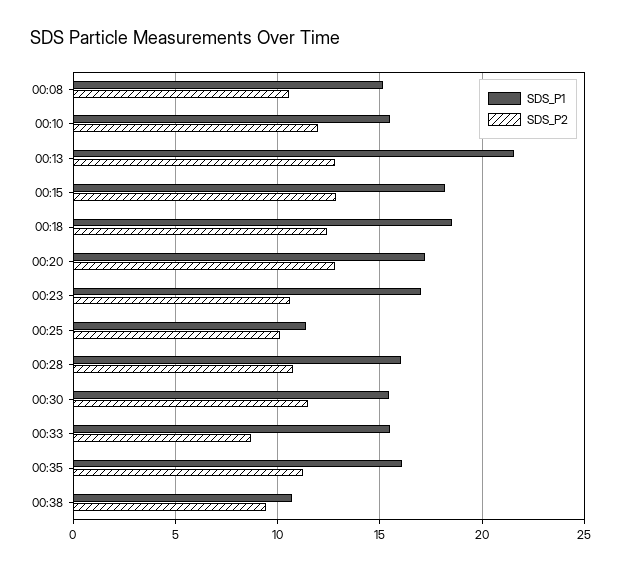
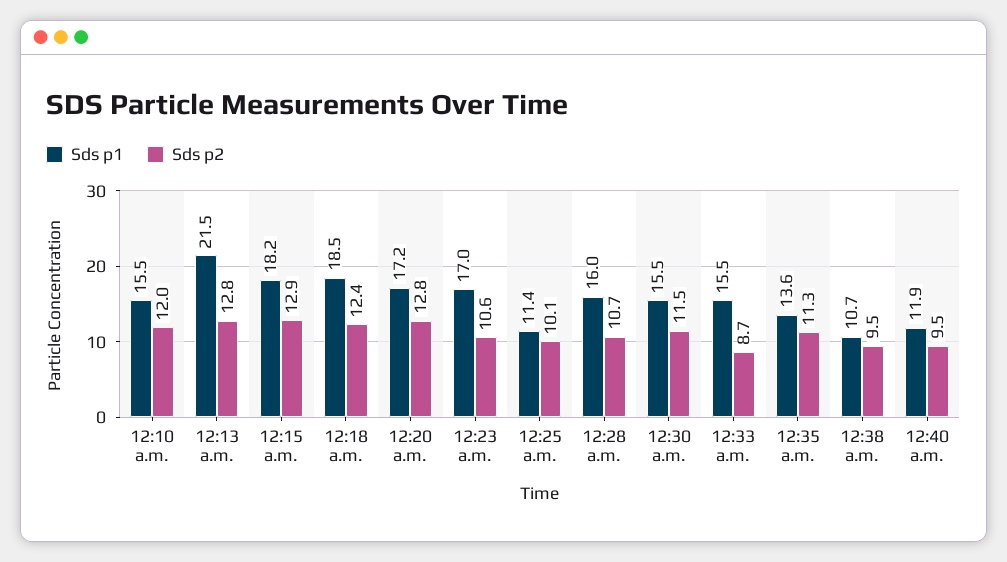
SDS_P1, 00:08: 15 -> none
SDS_P2, 00:08: 10.5 -> none
SDS_P1, 00:35: 16 -> 13.6
SDS_P1, 12:40 a.m.: none -> 11.9
SDS_P2, 12:40 a.m.: none -> 9.5

